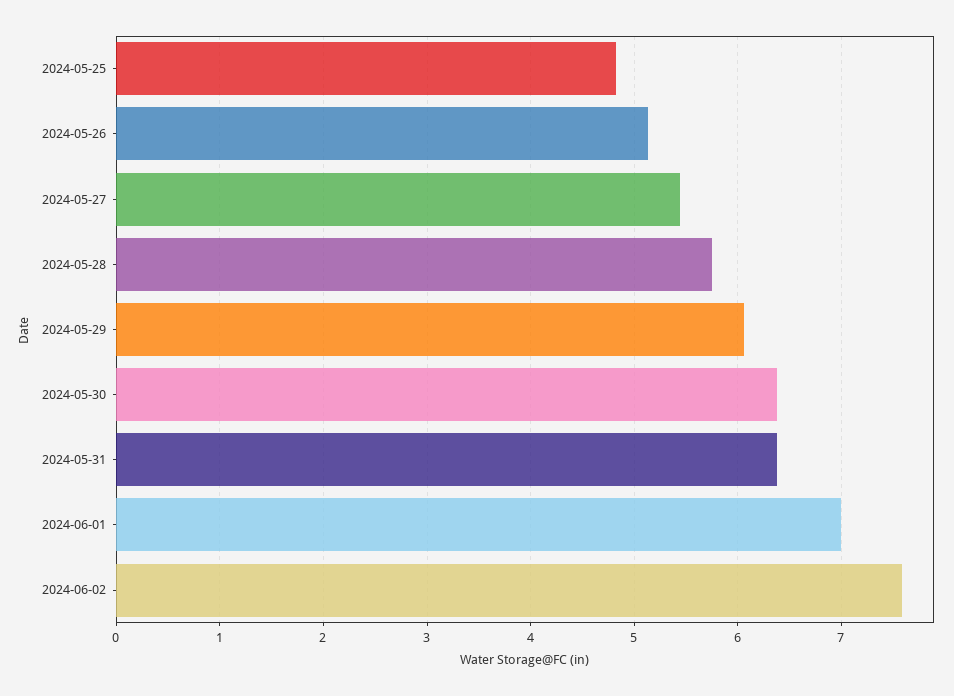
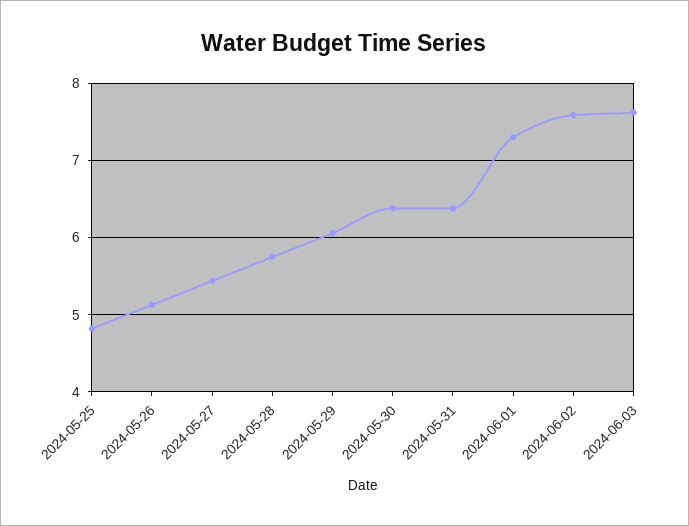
2024-06-01: 7 -> 7.3
2024-06-03: none -> 7.6

